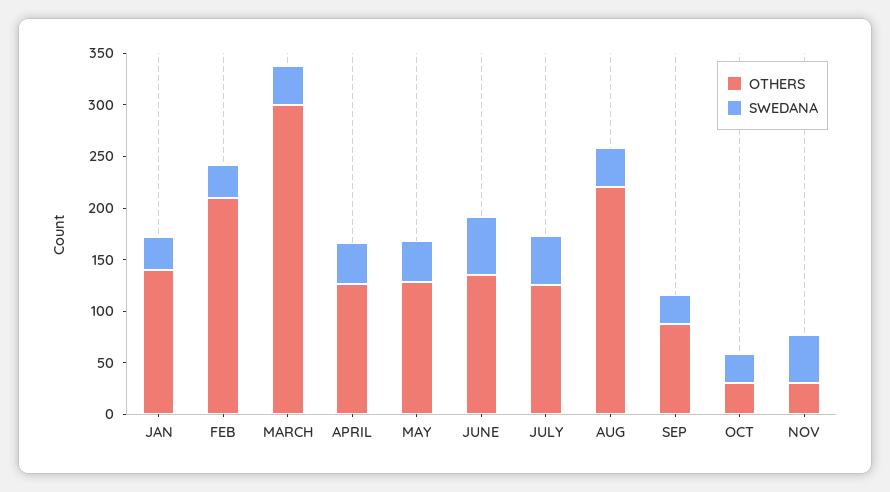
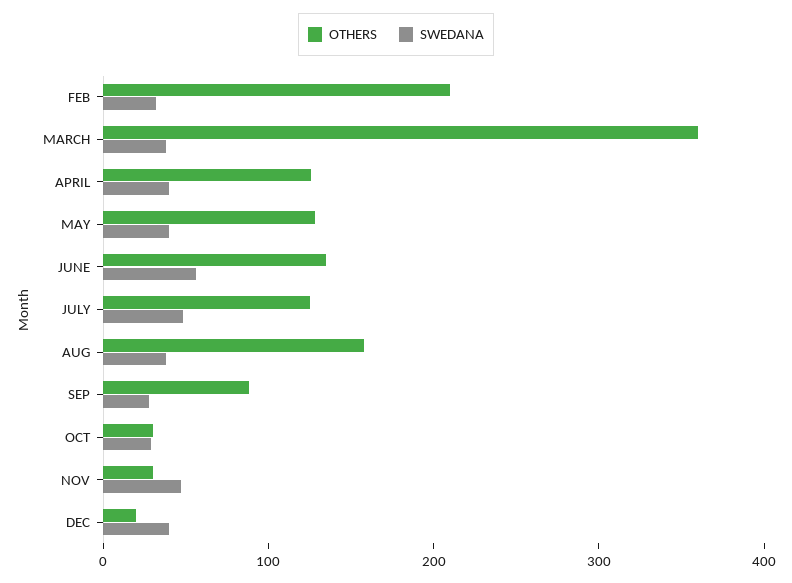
OTHERS, JAN: 140 -> none
SWEDANA, JAN: 30 -> none
OTHERS, MARCH: 300 -> 360
OTHERS, AUG: 220 -> 160
OTHERS, DEC: none -> 20
SWEDANA, DEC: none -> 40

